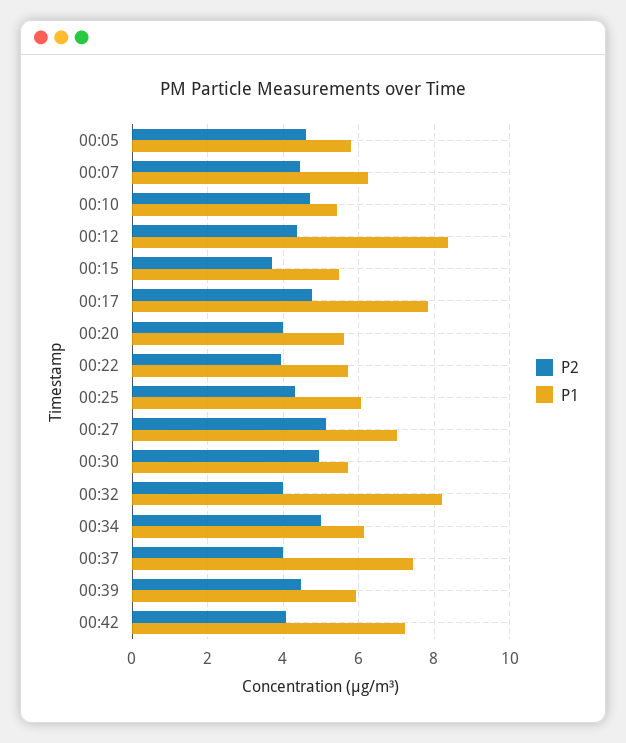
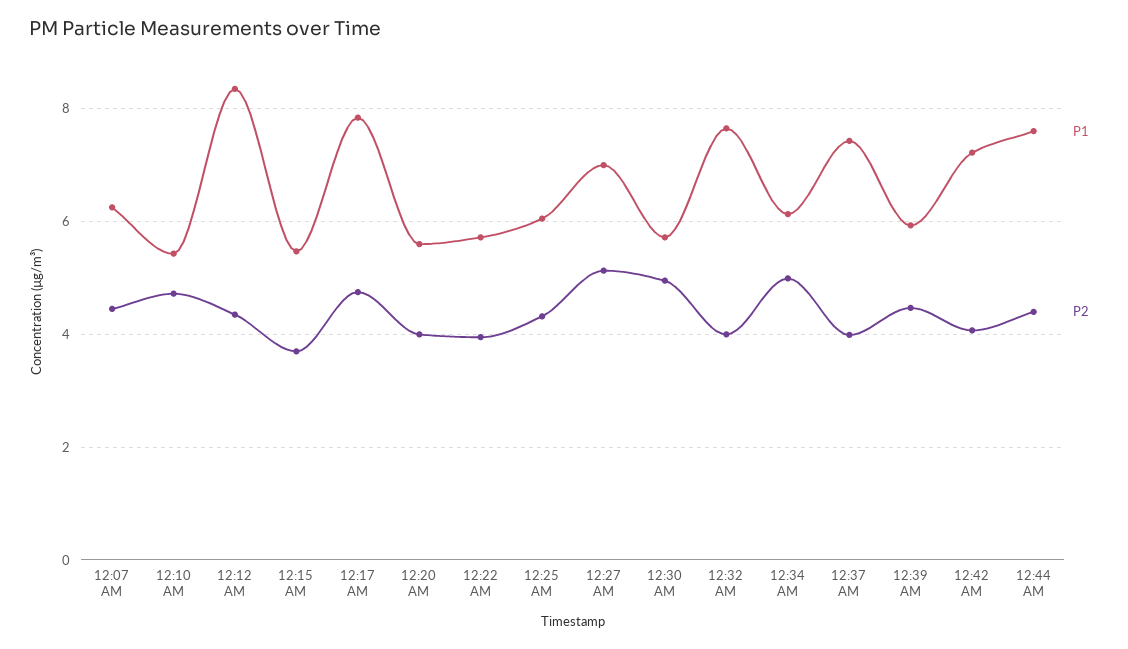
P2, 00:05: 4.6 -> none
P1, 00:05: 5.8 -> none
P1, 00:32: 8.2 -> 7.6
P1, 12:44 AM: none -> 7.6
P2, 12:44 AM: none -> 4.4

